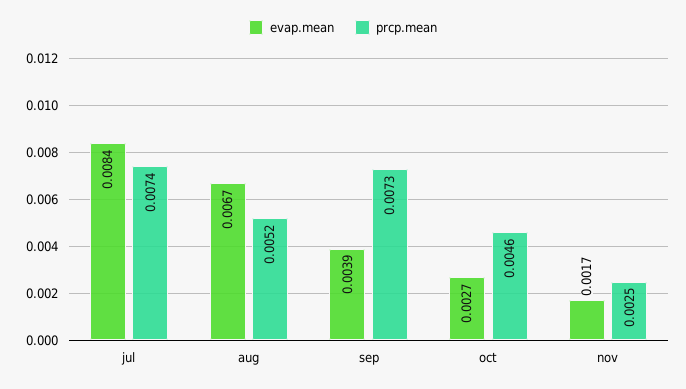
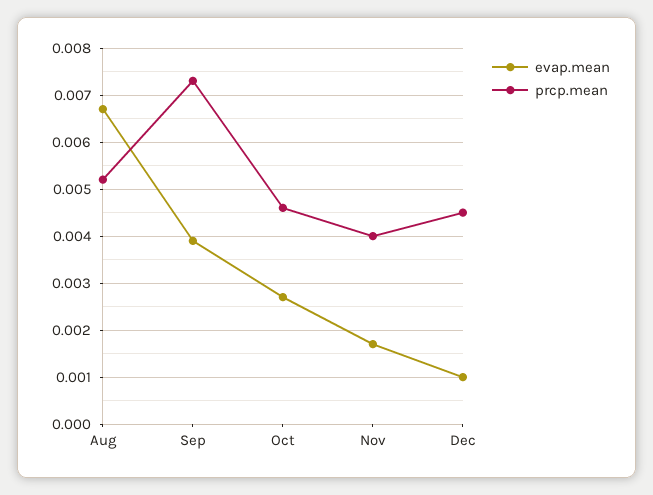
evap.mean, jul: 0.0084 -> none
prcp.mean, jul: 0.0074 -> none
prcp.mean, nov: 0.0025 -> 0.004
evap.mean, Dec: none -> 0.001
prcp.mean, Dec: none -> 0.0045

